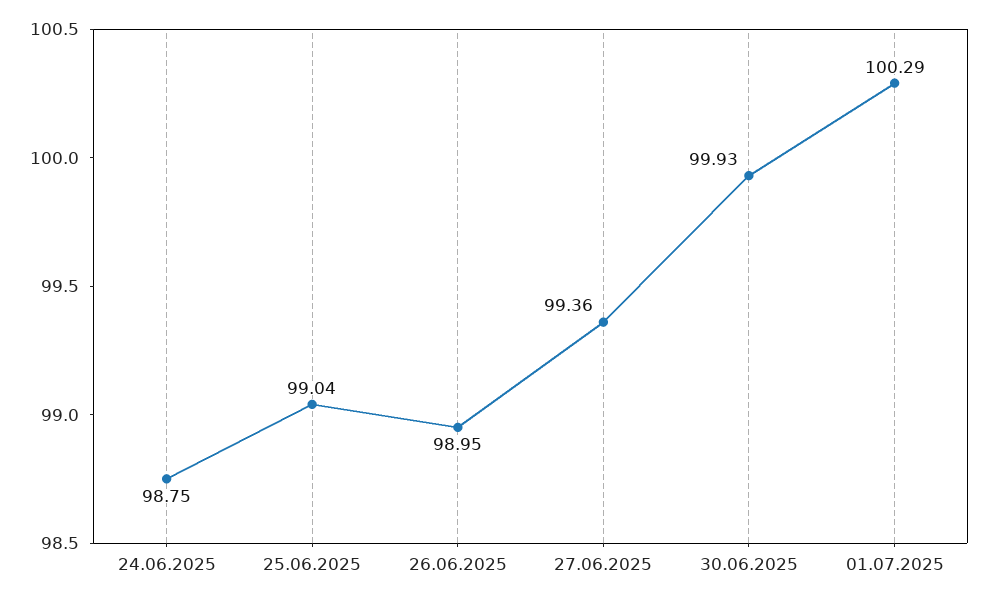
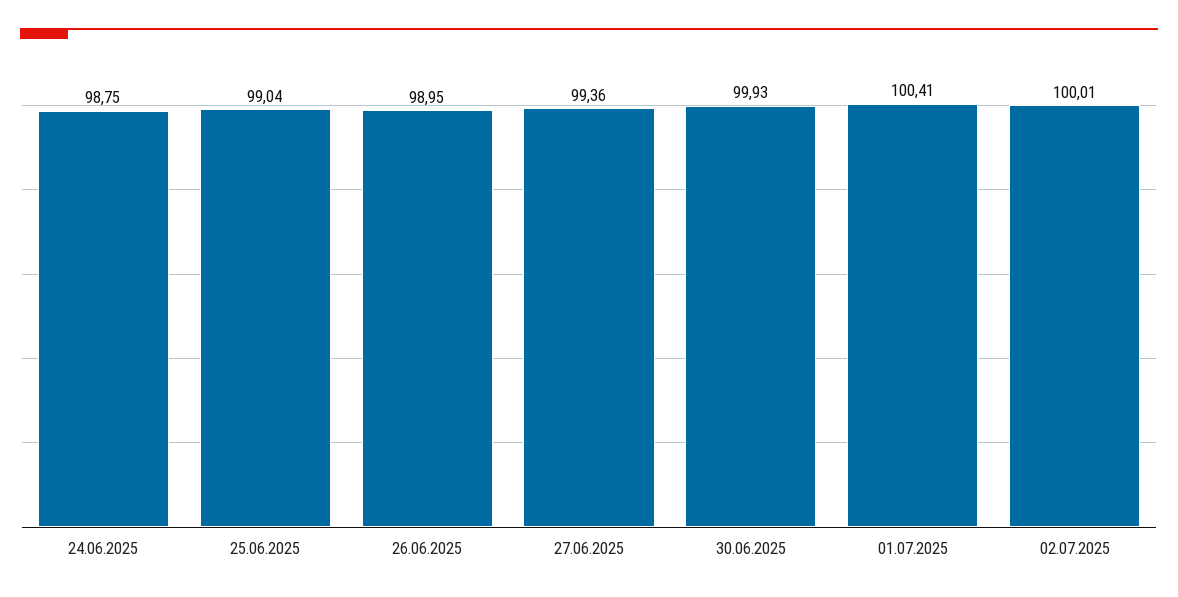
01.07.2025: 100.29 -> 100.41
02.07.2025: none -> 100.01

